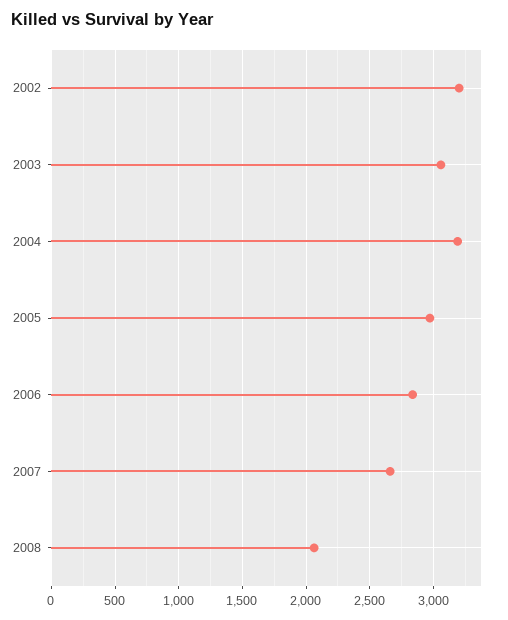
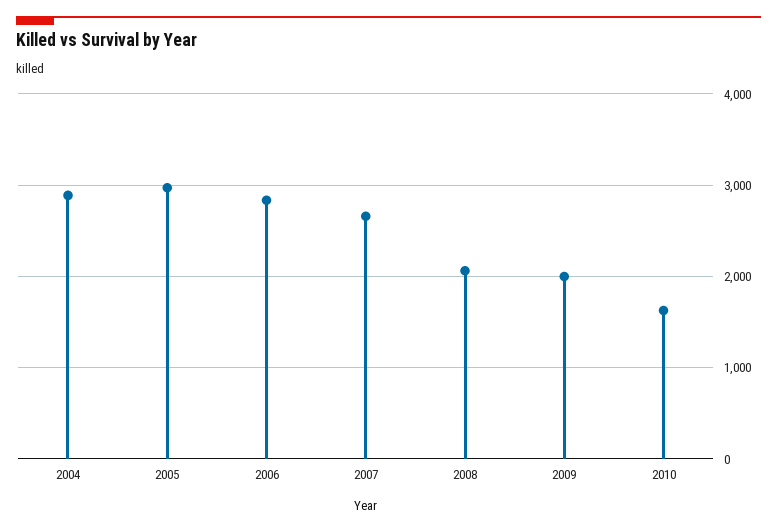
2002: 3200 -> none
2003: 3050 -> none
2004: 3200 -> 2900
2009: none -> 2000
2010: none -> 1600

